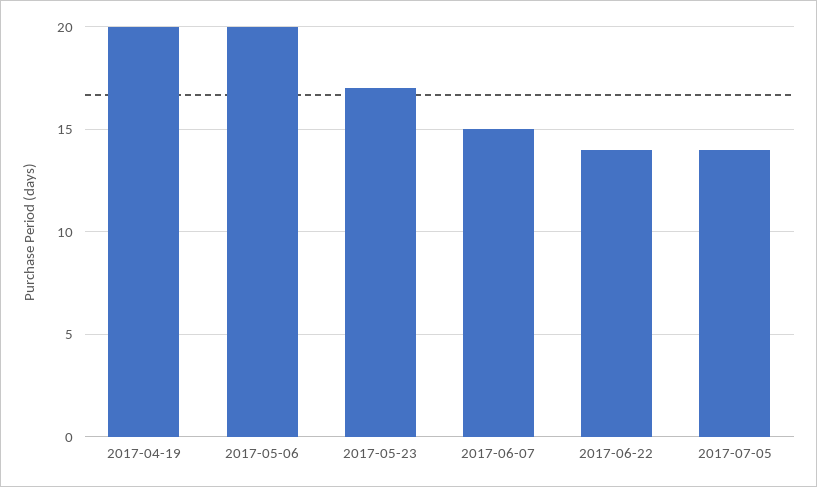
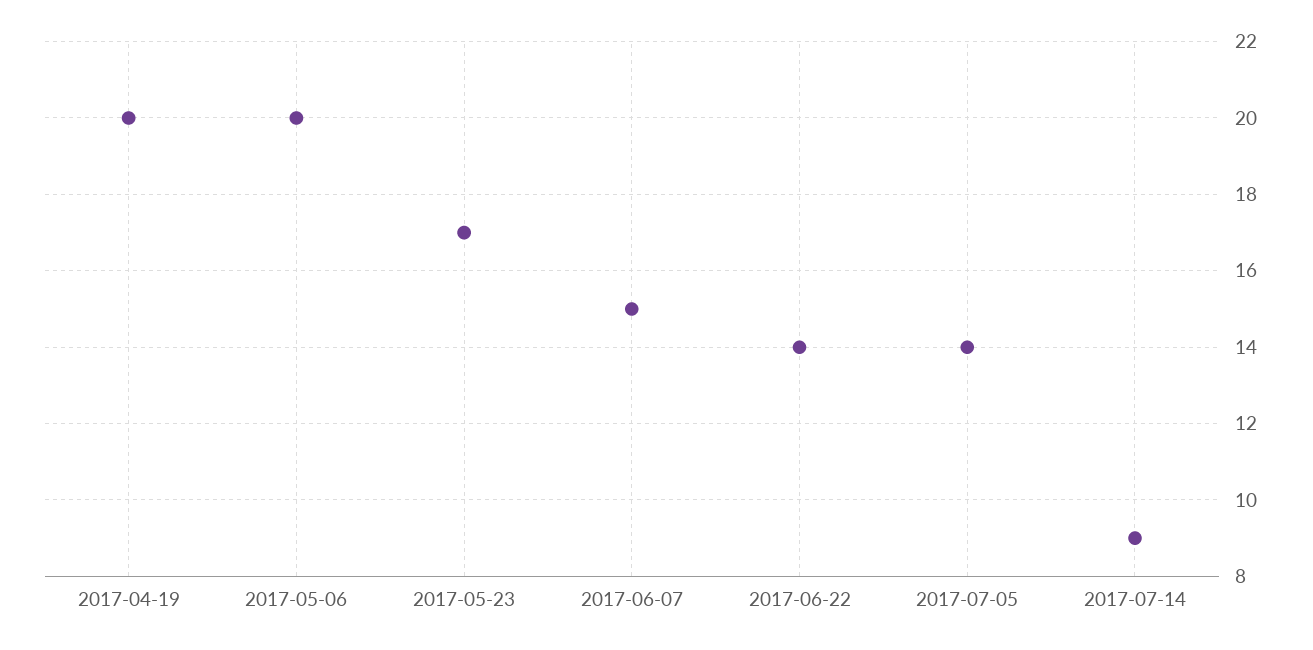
2017-07-14: none -> 9

